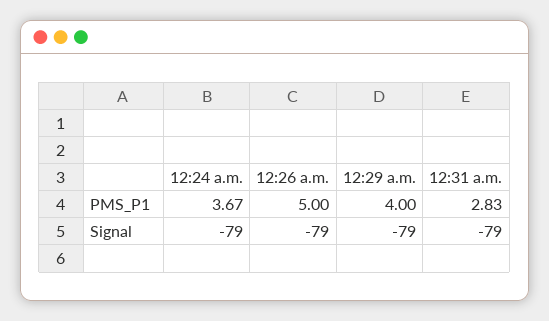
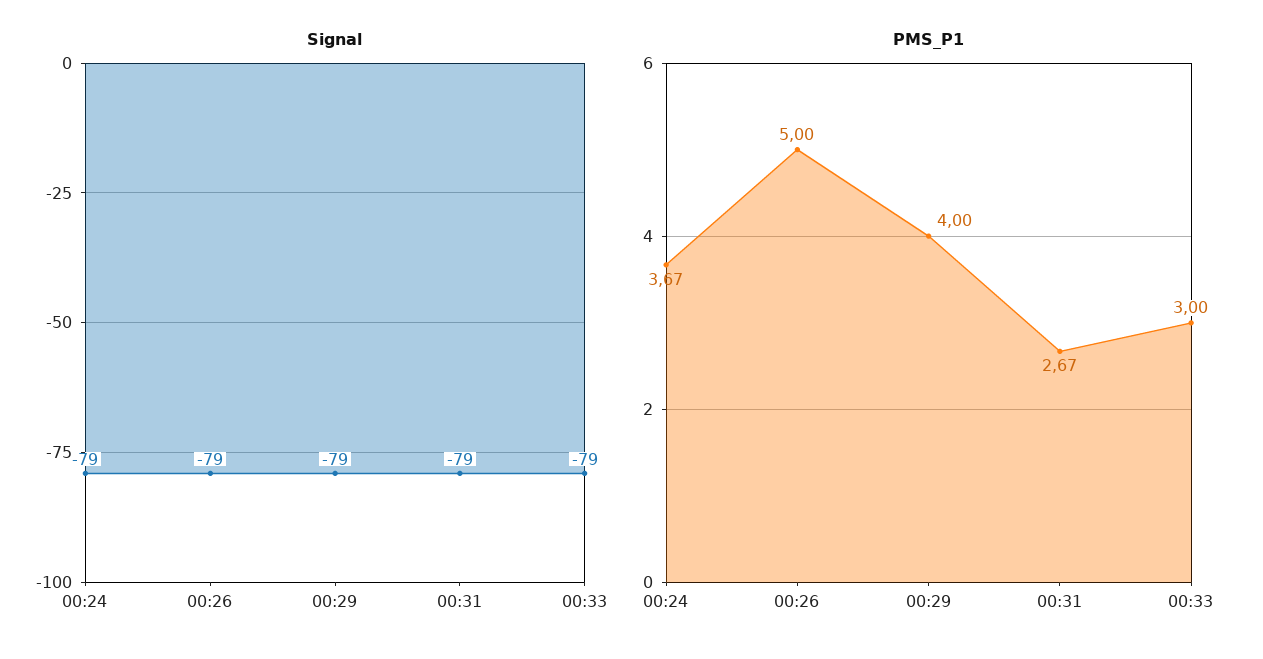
PMS_P1, 12:31 a.m.: 2.83 -> 2.67
Signal, 00:33: none -> -79
PMS_P1, 00:33: none -> 3

